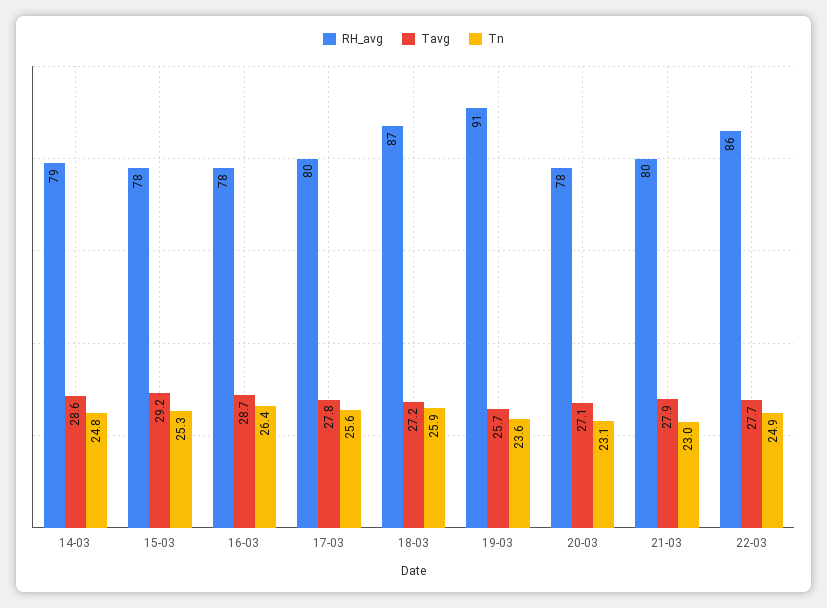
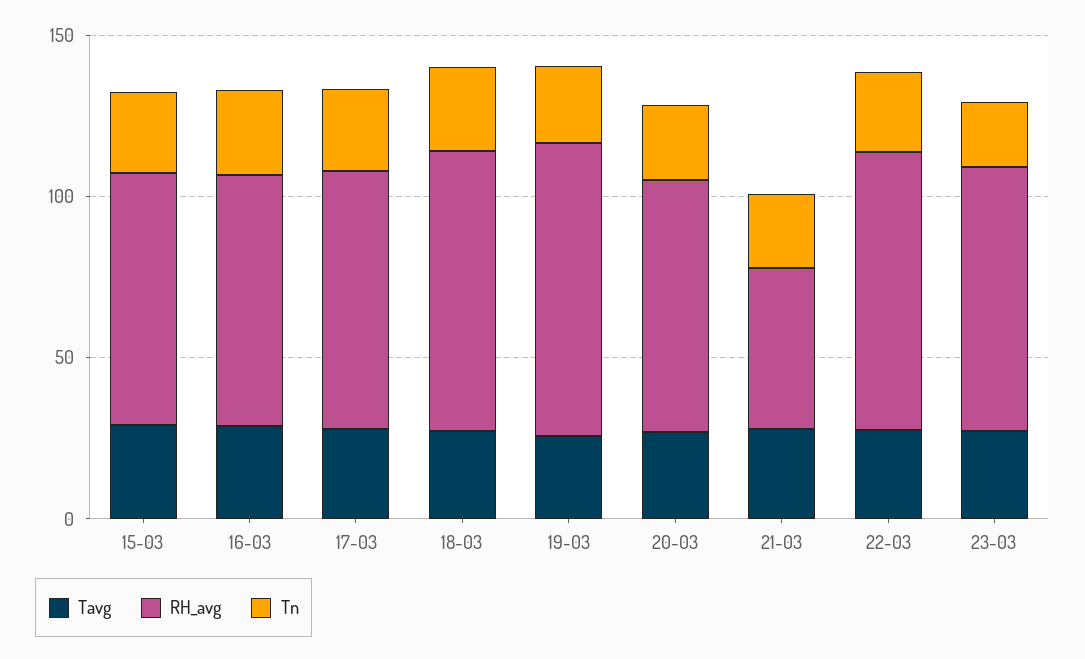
RH_avg, 14-03: 79 -> none
Tavg, 14-03: 28.6 -> none
Tn, 14-03: 24.8 -> none
RH_avg, 21-03: 80 -> 50
Tavg, 23-03: none -> 30
RH_avg, 23-03: none -> 80
Tn, 23-03: none -> 20

